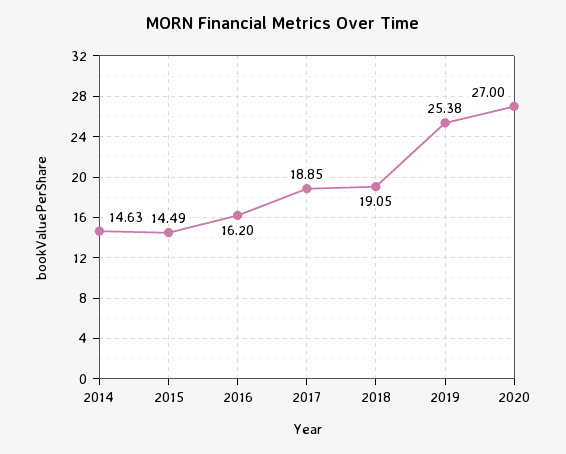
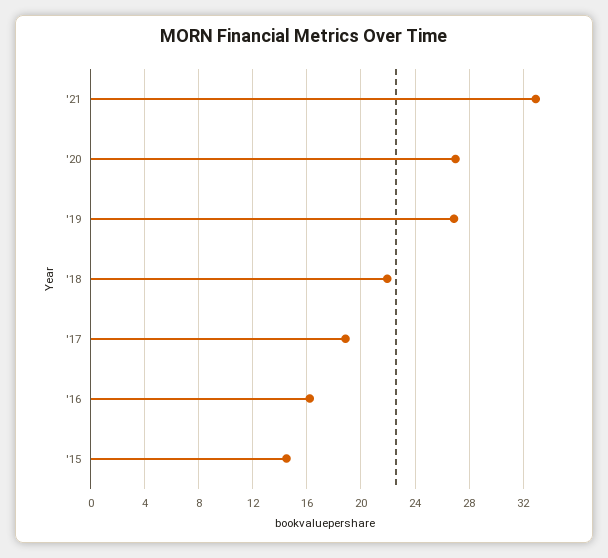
2014: 14.63 -> none
2018: 19.05 -> 22
2019: 25.38 -> 27
'21: none -> 33

